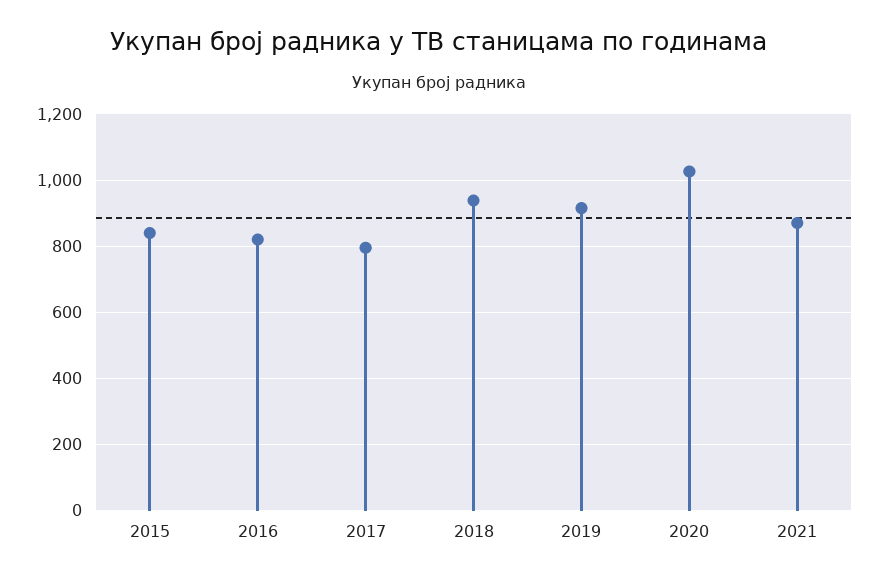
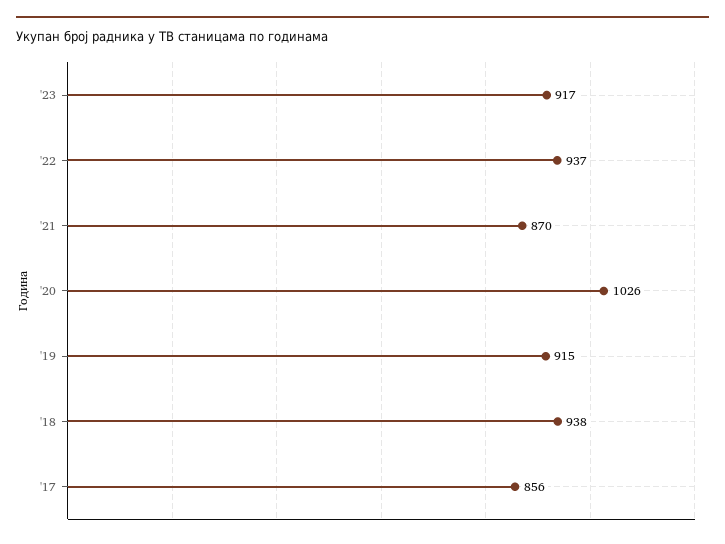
2015: 840 -> none
2016: 820 -> none
2017: 800 -> 856
'23: none -> 917
'22: none -> 937

